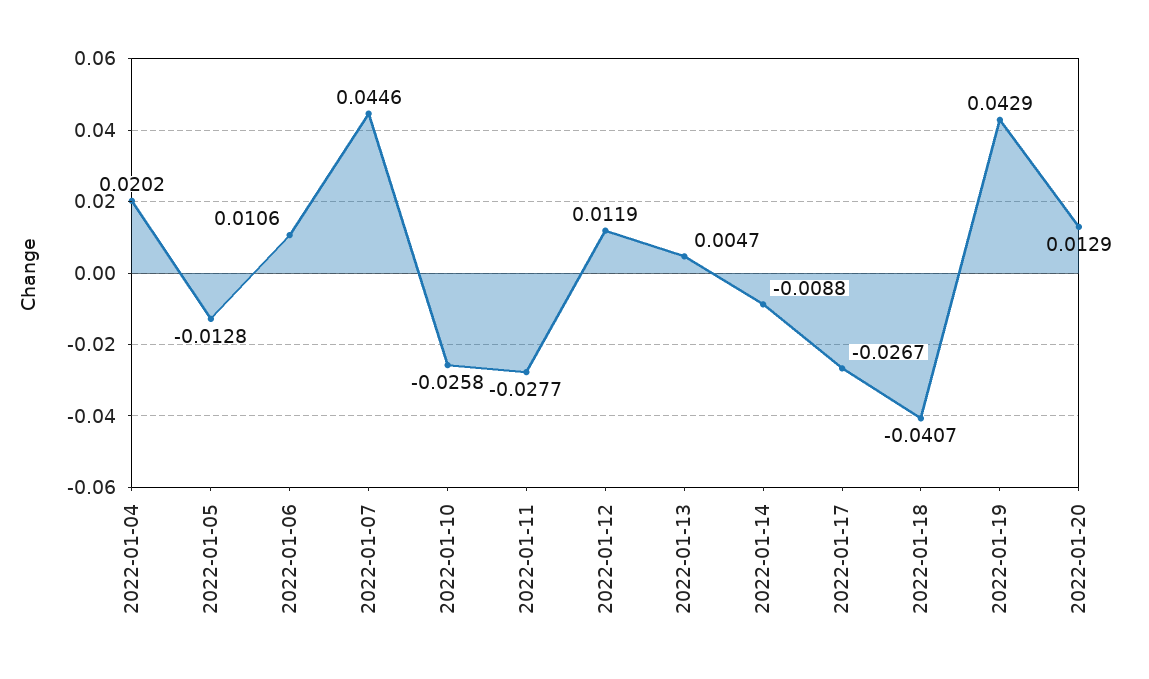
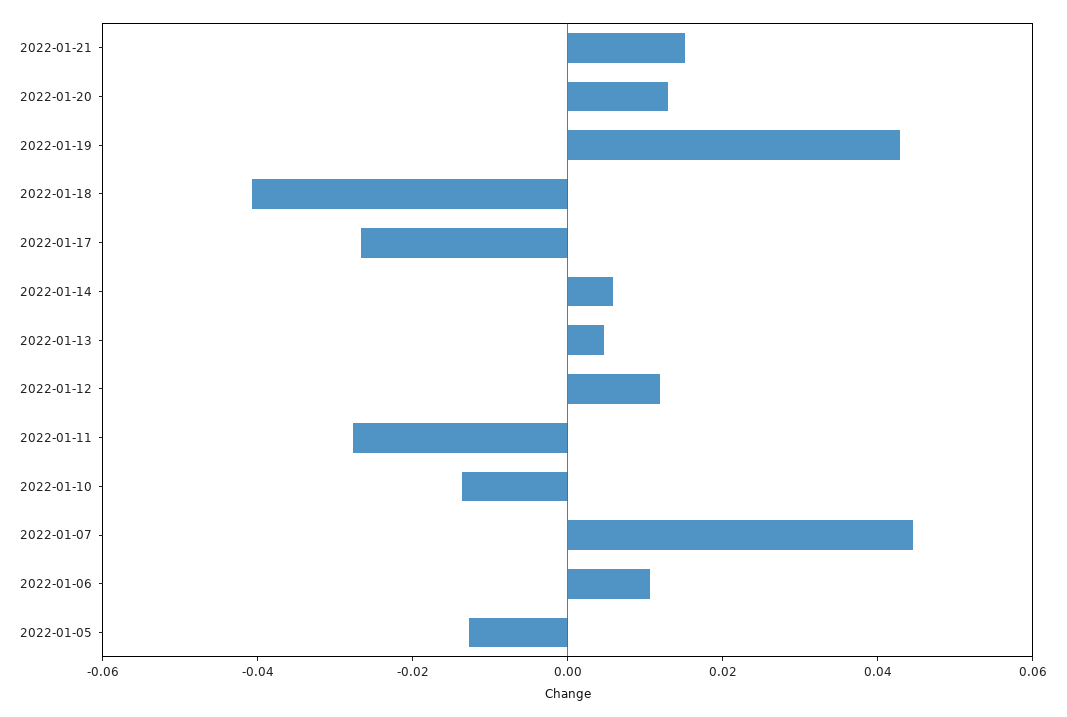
2022-01-04: 0.0202 -> none
2022-01-10: -0.0258 -> -0.015
2022-01-14: -0.0088 -> 0.005
2022-01-21: none -> 0.015

